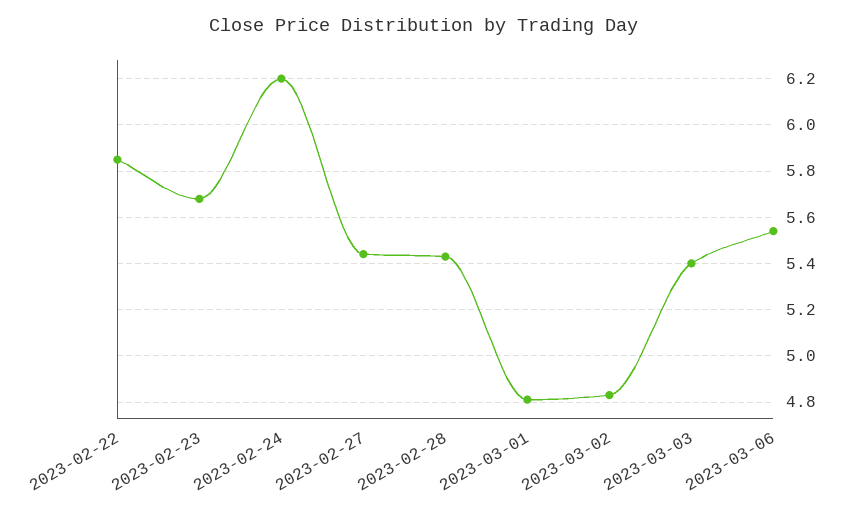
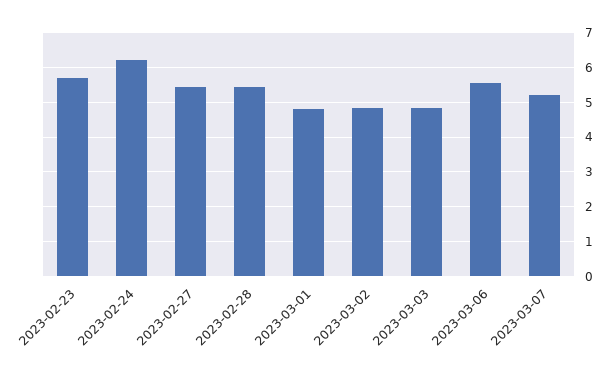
2023-02-22: 5.85 -> none
2023-03-03: 5.4 -> 4.8
2023-03-07: none -> 5.2

